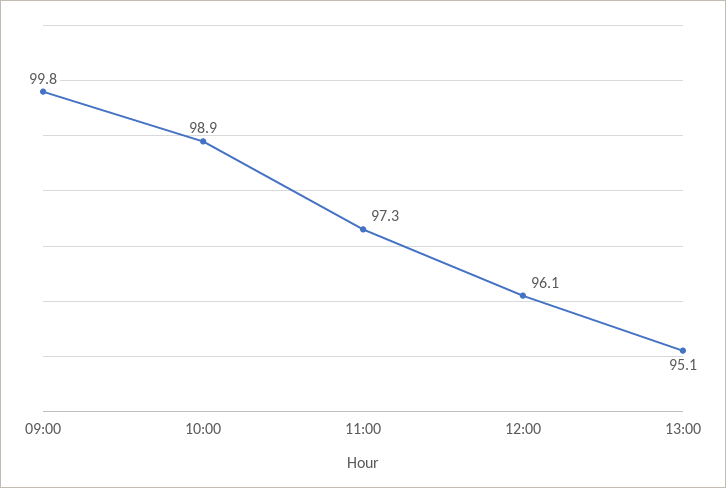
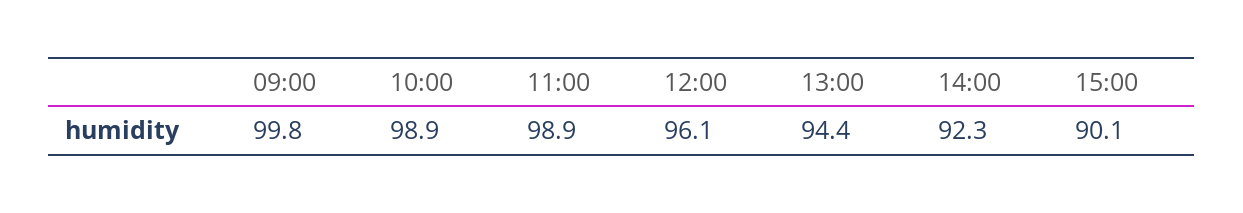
11:00: 97.3 -> 98.9
13:00: 95.1 -> 94.4
14:00: none -> 92.3
15:00: none -> 90.1

